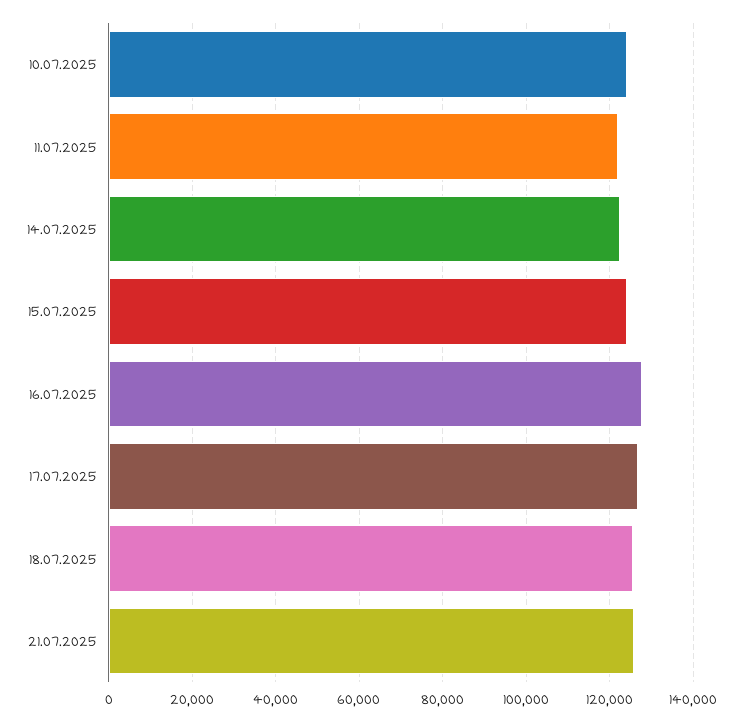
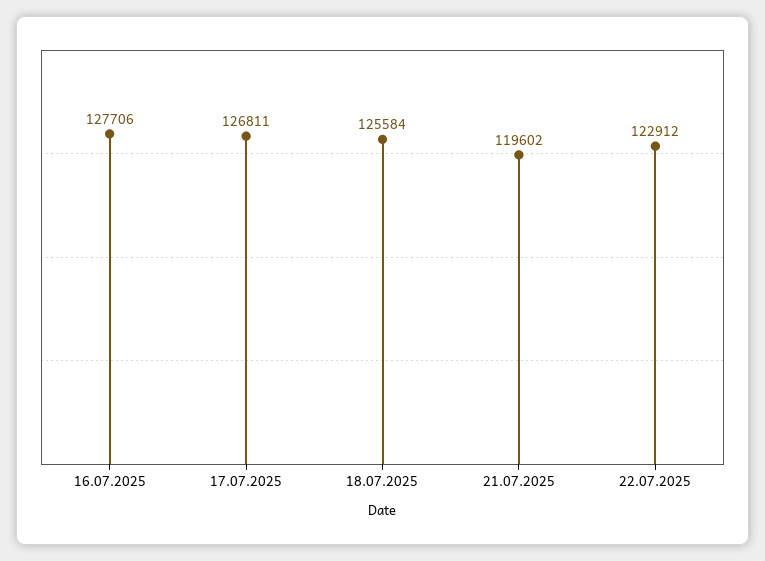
10.07.2025: 124000 -> none
11.07.2025: 122000 -> none
14.07.2025: 122000 -> none
15.07.2025: 124000 -> none
21.07.2025: 126000 -> 119602
22.07.2025: none -> 122912

